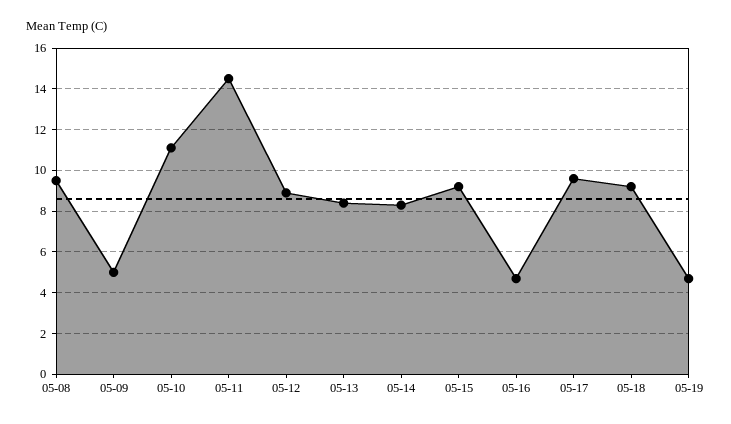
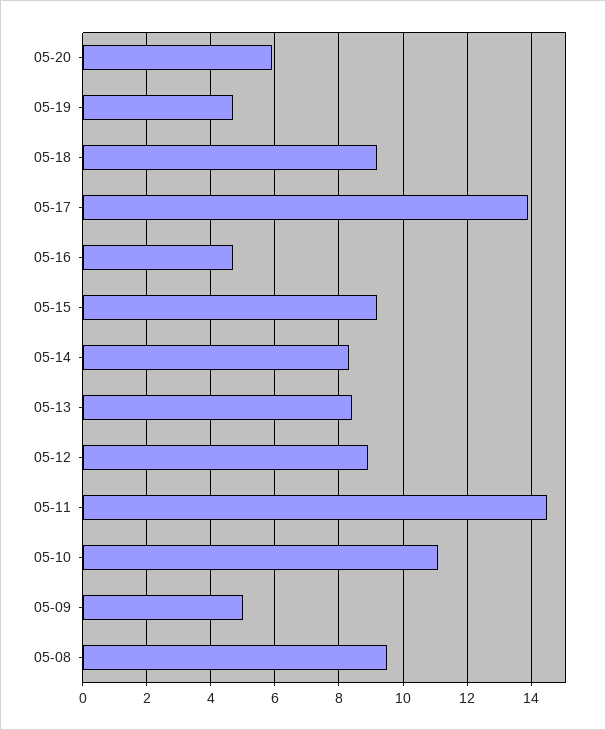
05-17: 9.5 -> 14
05-20: none -> 6

